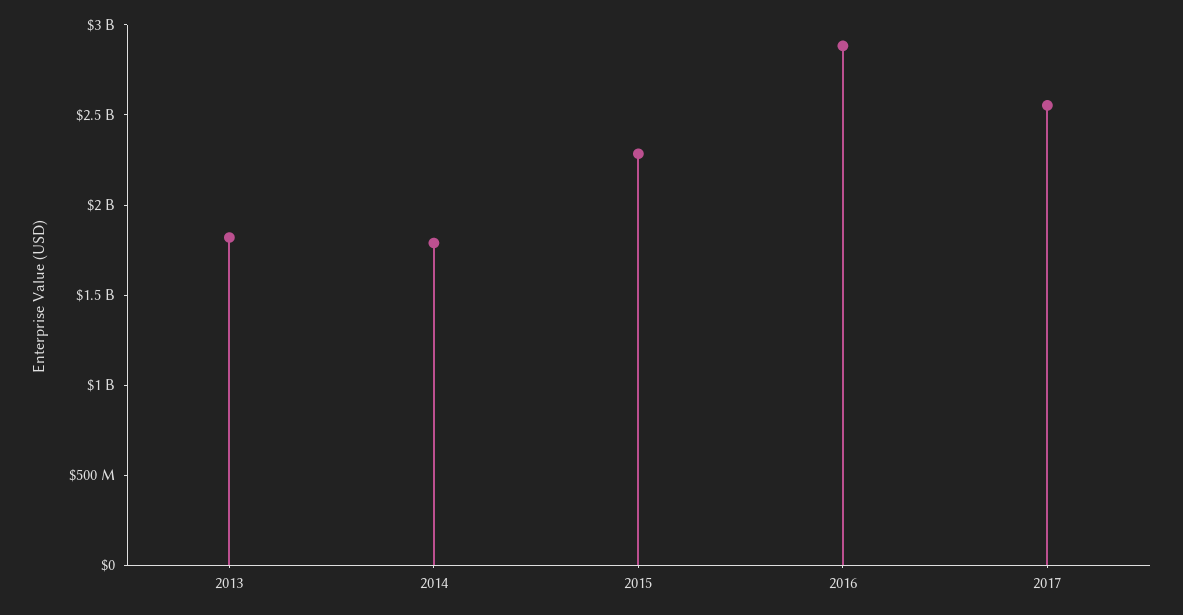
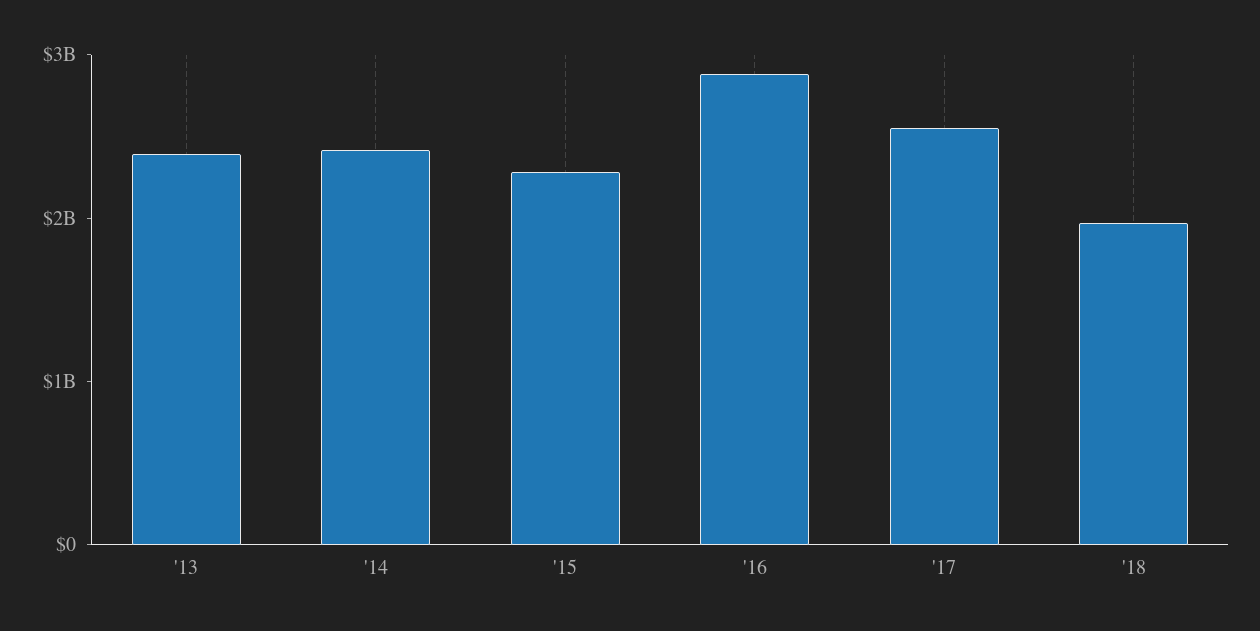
2013: 1800000000 -> 2400000000
2014: 1800000000 -> 2400000000
'18: none -> 2000000000

